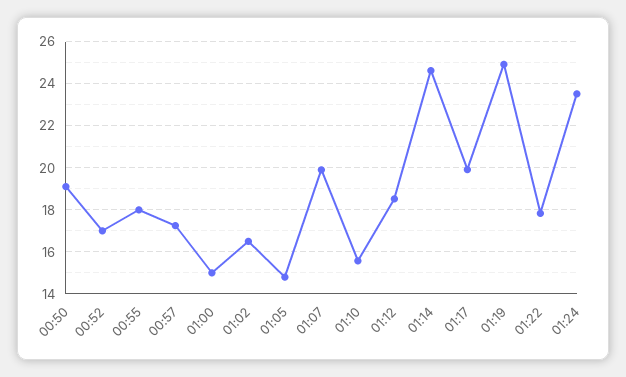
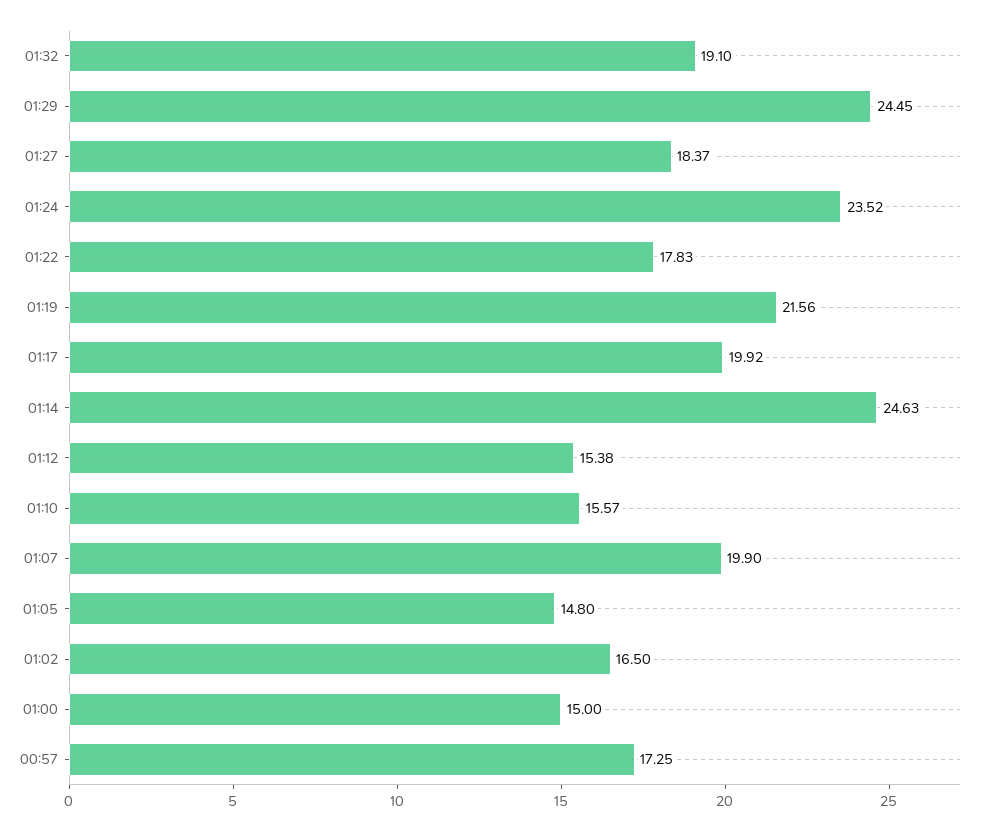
00:50: 19 -> none
00:52: 17 -> none
00:55: 18 -> none
01:12: 18.5 -> 15.38
01:19: 25 -> 21.56
01:32: none -> 19.1
01:29: none -> 24.45
01:27: none -> 18.37

